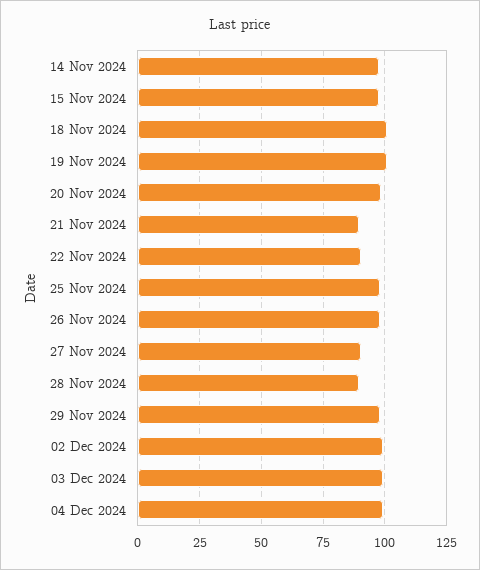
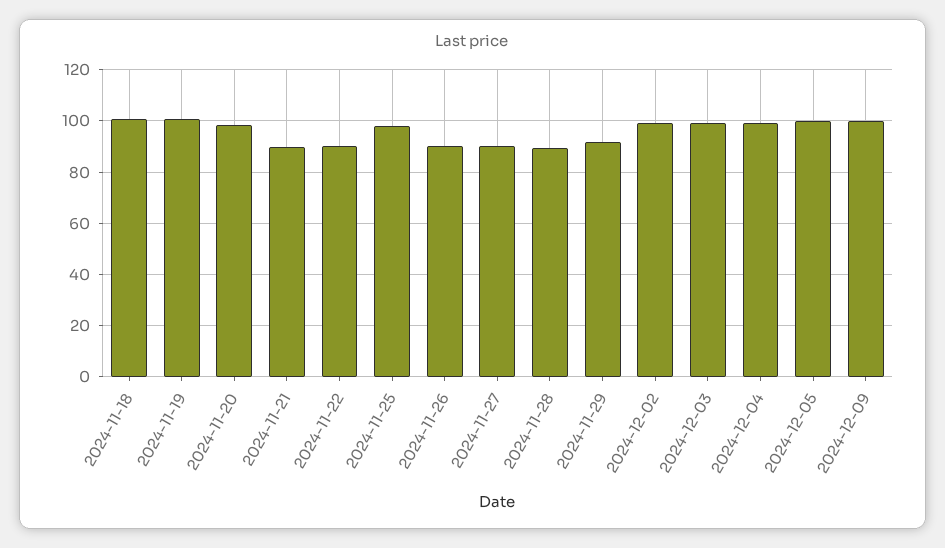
14 Nov 2024: 97.5 -> none
15 Nov 2024: 97.5 -> none
26 Nov 2024: 97.5 -> 90
29 Nov 2024: 97.5 -> 92.5
2024-12-05: none -> 100
2024-12-09: none -> 100

